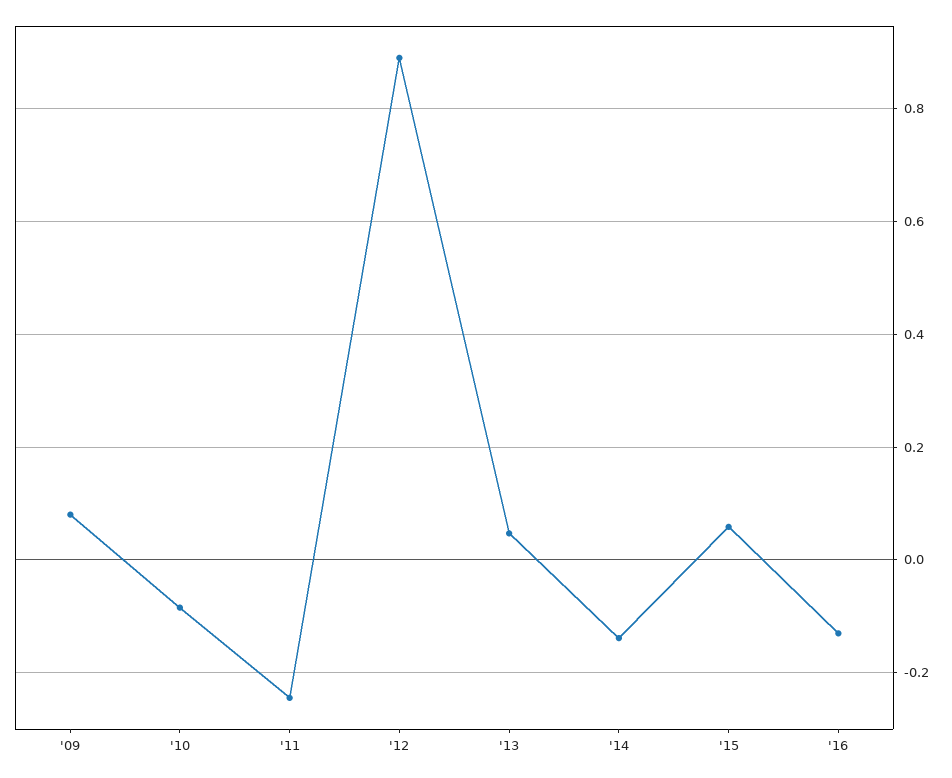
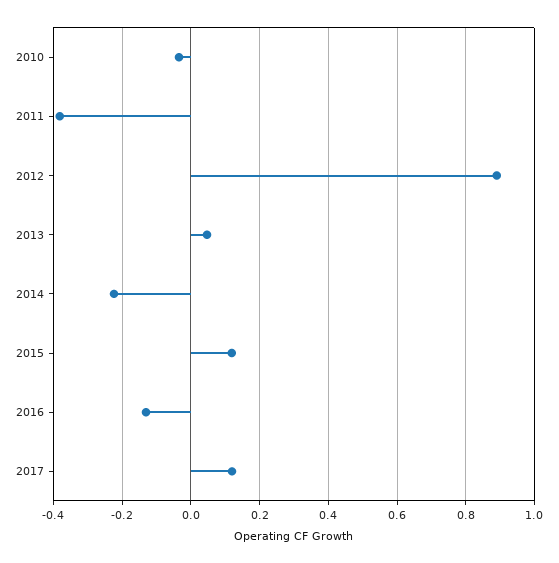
'09: 0.08 -> none
'10: -0.08 -> -0.04
'11: -0.24 -> -0.38
'14: -0.14 -> -0.22
'15: 0.06 -> 0.12
2017: none -> 0.12

